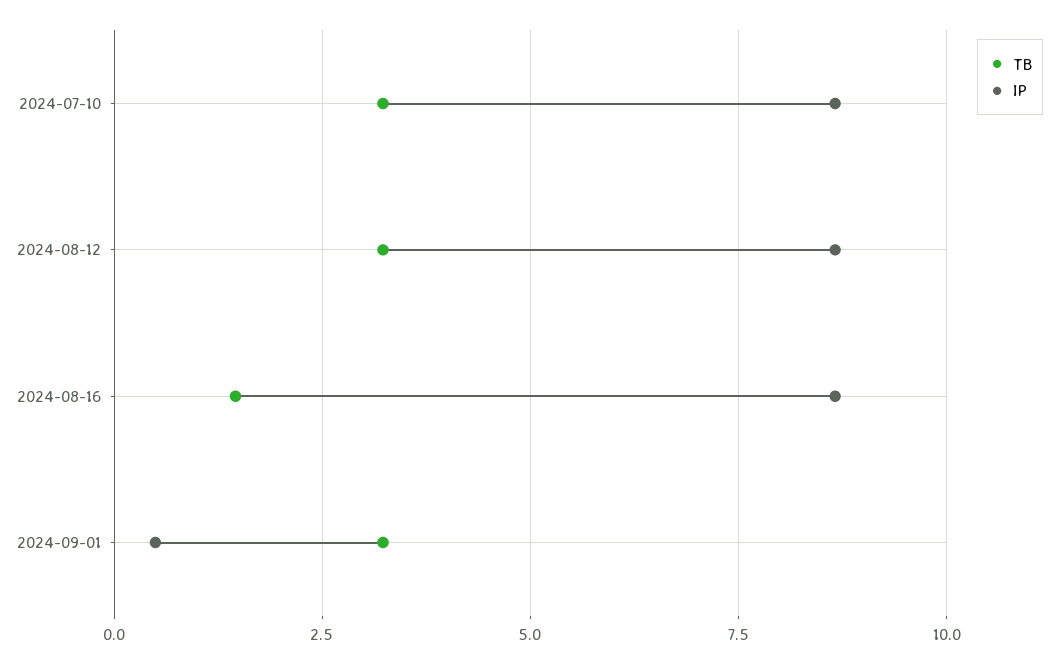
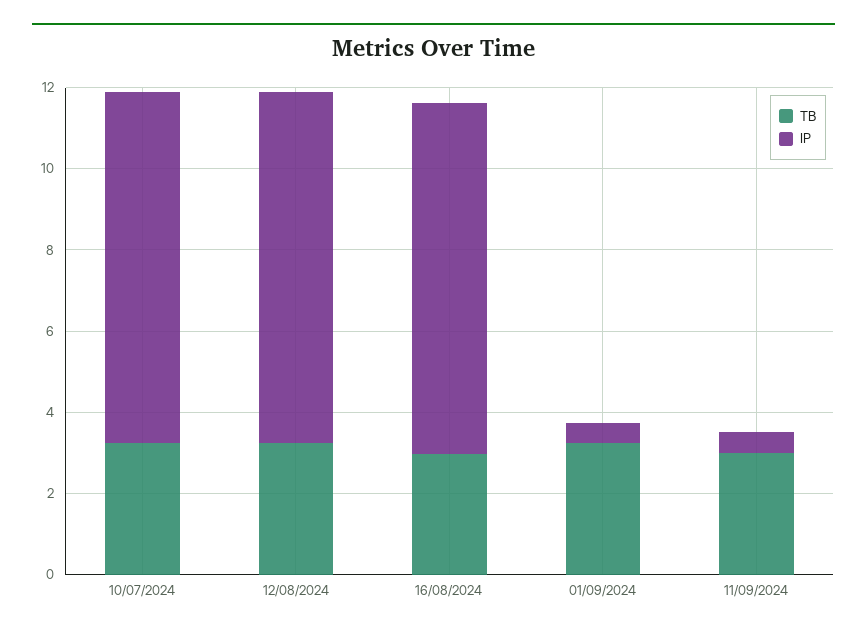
TB, 2024-08-16: 1.5 -> 3
TB, 11/09/2024: none -> 3
IP, 11/09/2024: none -> 0.5

